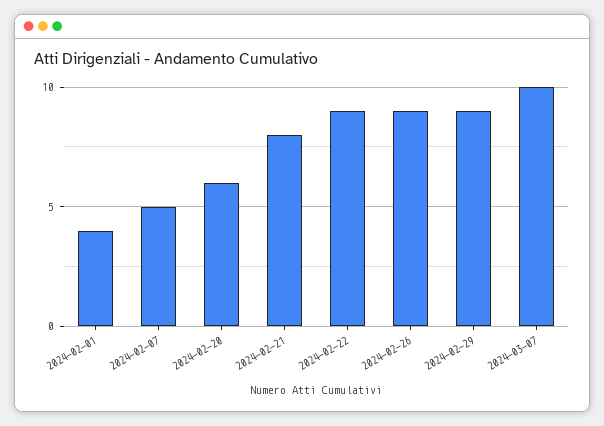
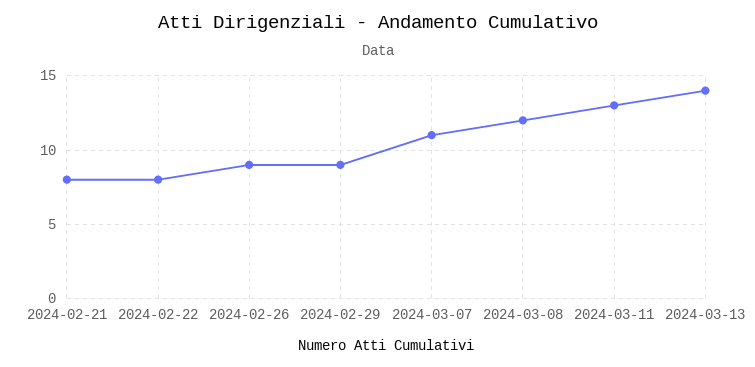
2024-02-01: 4 -> none
2024-02-07: 5 -> none
2024-02-20: 6 -> none
2024-02-22: 9 -> 8
2024-03-07: 10 -> 11
2024-03-08: none -> 12
2024-03-11: none -> 13
2024-03-13: none -> 14

